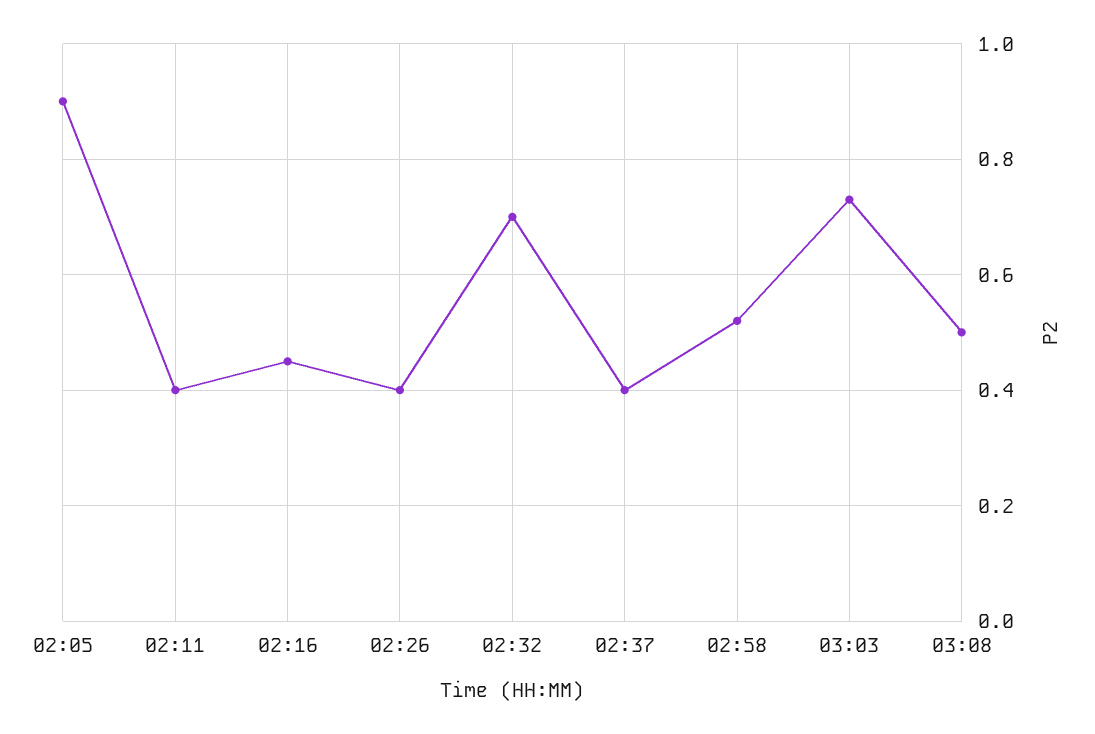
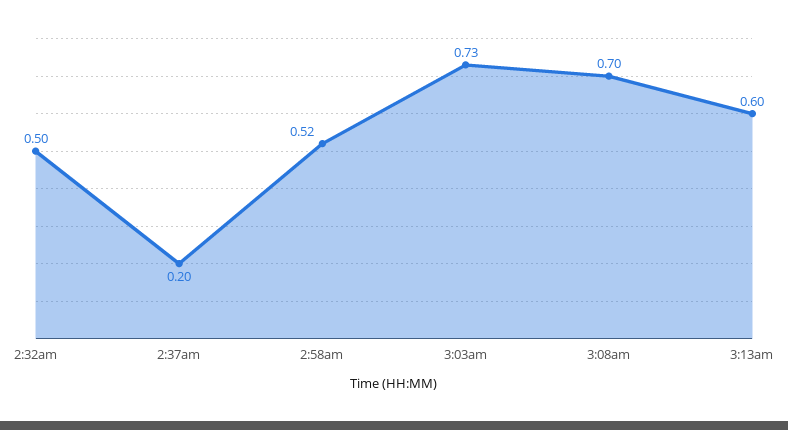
02:05: 0.9 -> none
02:11: 0.4 -> none
02:16: 0.45 -> none
02:26: 0.4 -> none
02:32: 0.7 -> 0.5
02:37: 0.4 -> 0.2
03:08: 0.5 -> 0.7
3:13am: none -> 0.6

